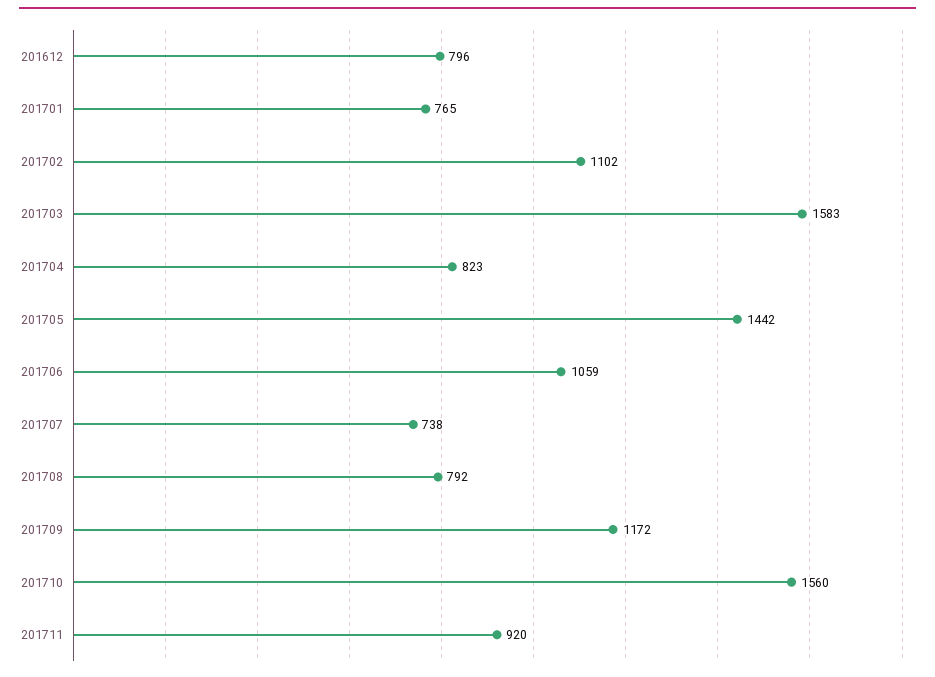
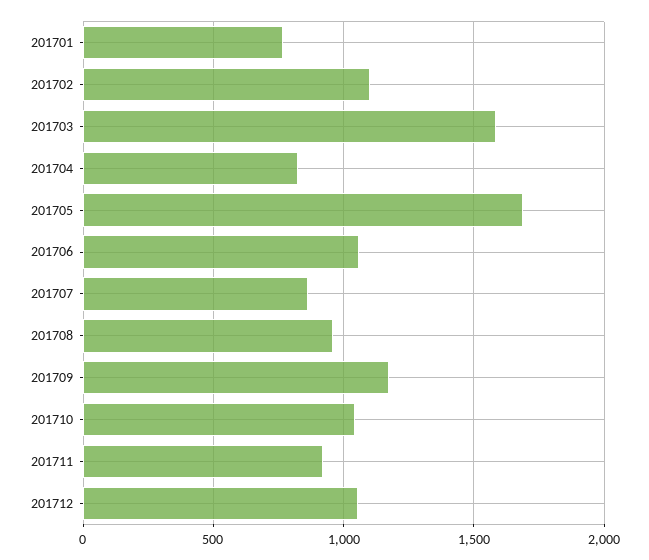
201612: 796 -> none
201705: 1442 -> 1700
201707: 738 -> 850
201708: 792 -> 950
201710: 1560 -> 1050
201712: none -> 1050

